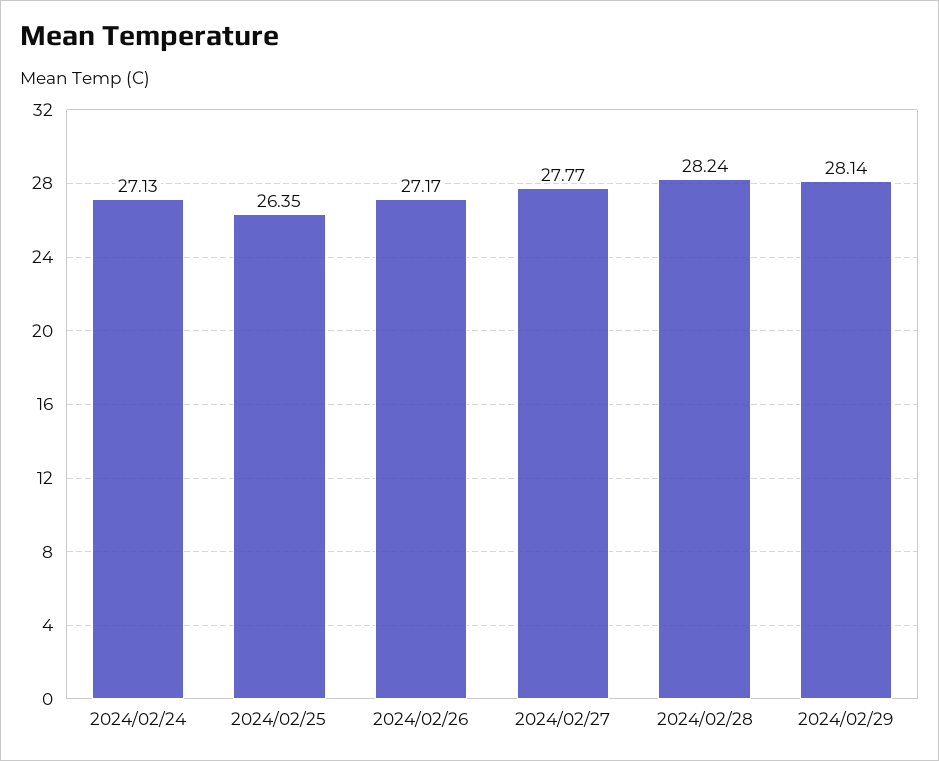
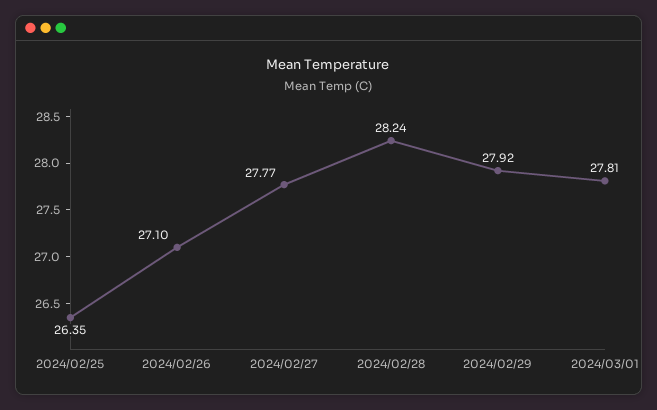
2024/02/24: 27.13 -> none
2024/02/26: 27.17 -> 27.1
2024/02/29: 28.14 -> 27.92
2024/03/01: none -> 27.81

